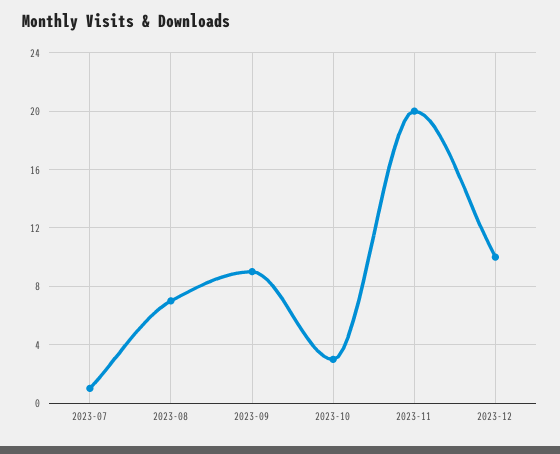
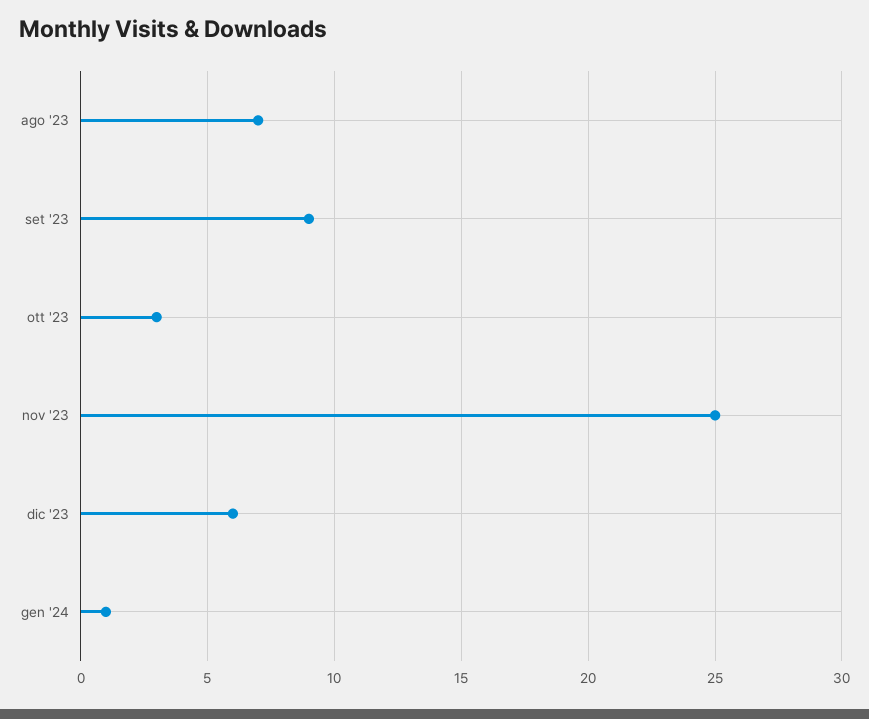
2023-07: 1 -> none
2023-11: 20 -> 25
2023-12: 10 -> 6
gen '24: none -> 1

